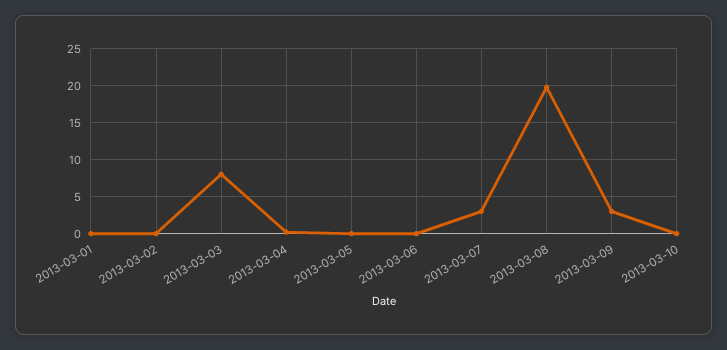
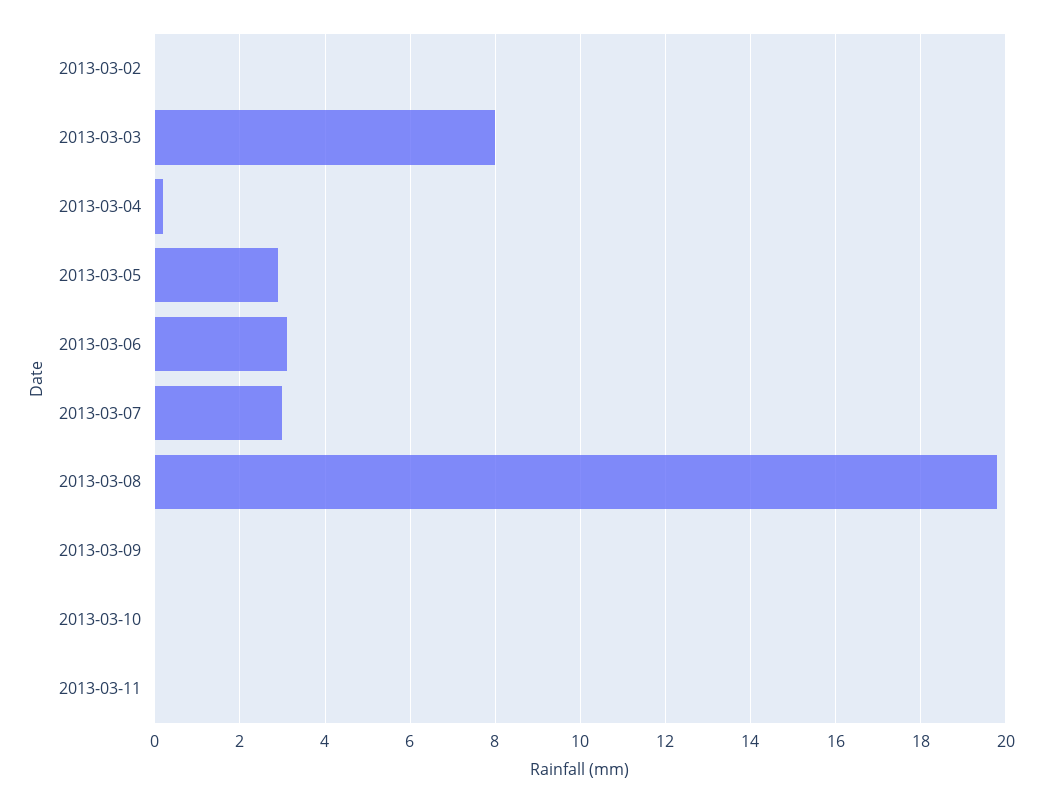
2013-03-01: 0 -> none
2013-03-05: 0 -> 3
2013-03-06: 0 -> 3
2013-03-09: 3 -> 0
2013-03-11: none -> 0

